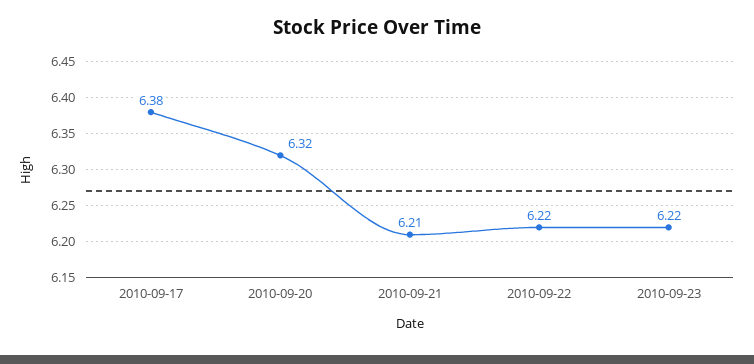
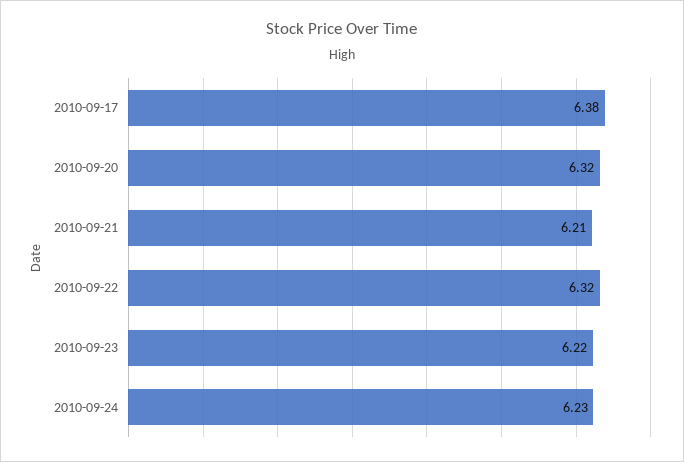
2010-09-22: 6.22 -> 6.32
2010-09-24: none -> 6.23

